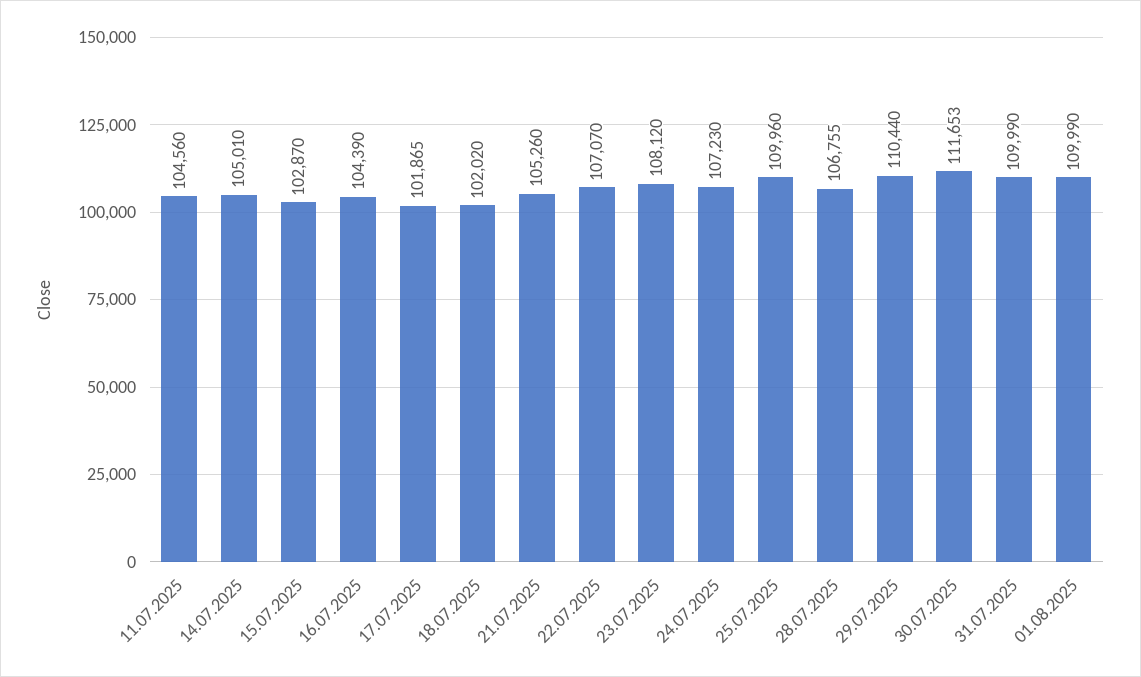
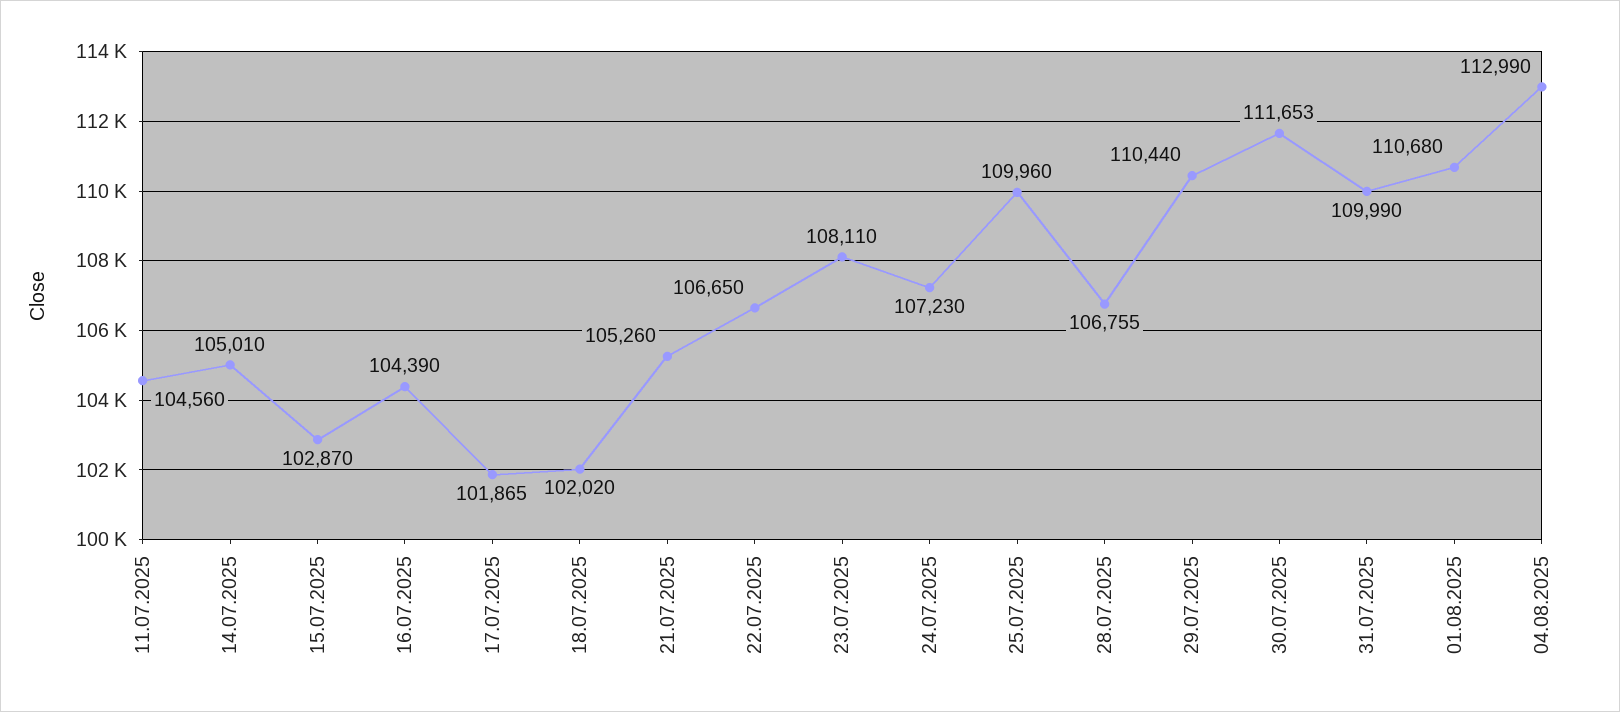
22.07.2025: 107070 -> 106650
23.07.2025: 108120 -> 108110
01.08.2025: 109990 -> 110680
04.08.2025: none -> 112990

